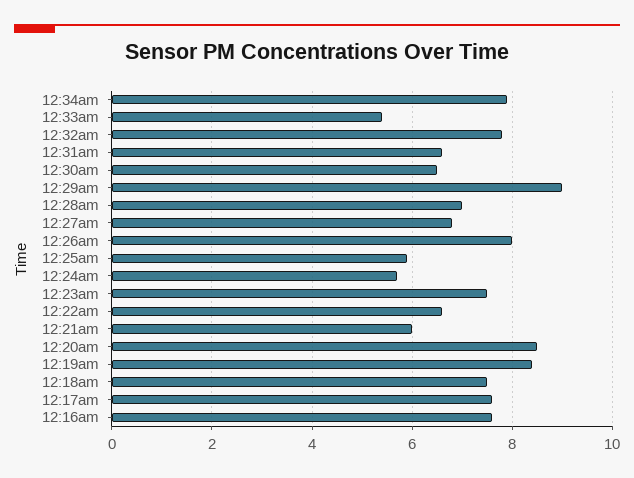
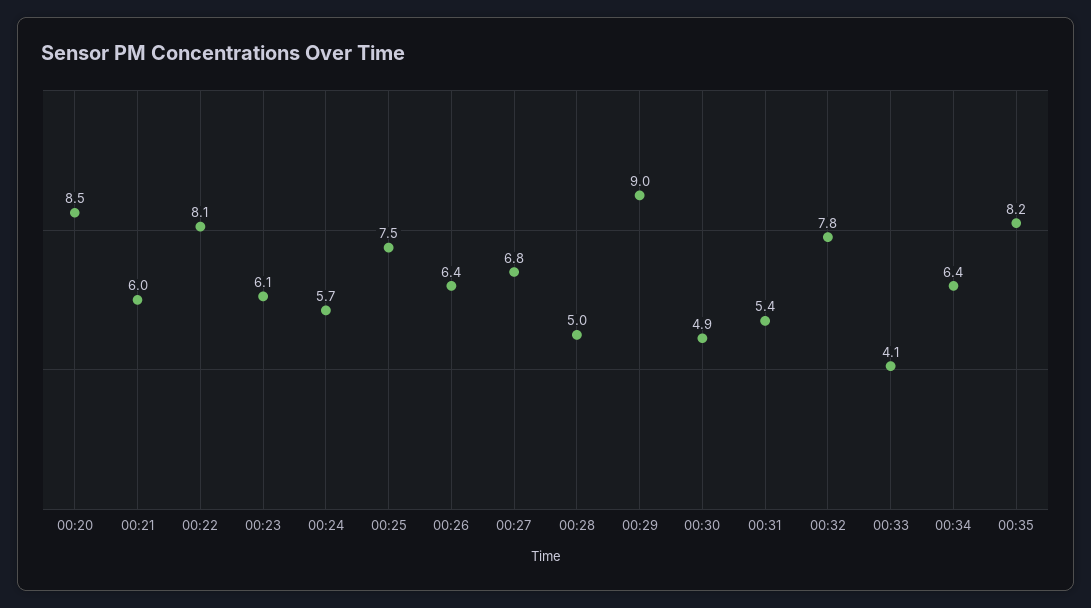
12:34am: 8 -> 6.4
12:33am: 5.5 -> 4.1
12:31am: 6.5 -> 5.4
12:30am: 6.5 -> 4.9
12:28am: 7 -> 5
12:26am: 8 -> 6.4
12:25am: 6 -> 7.5
12:23am: 7.5 -> 6.1
12:22am: 6.5 -> 8.1
12:19am: 8.5 -> none
12:18am: 7.5 -> none
12:17am: 7.5 -> none
12:16am: 7.5 -> none
00:35: none -> 8.2

